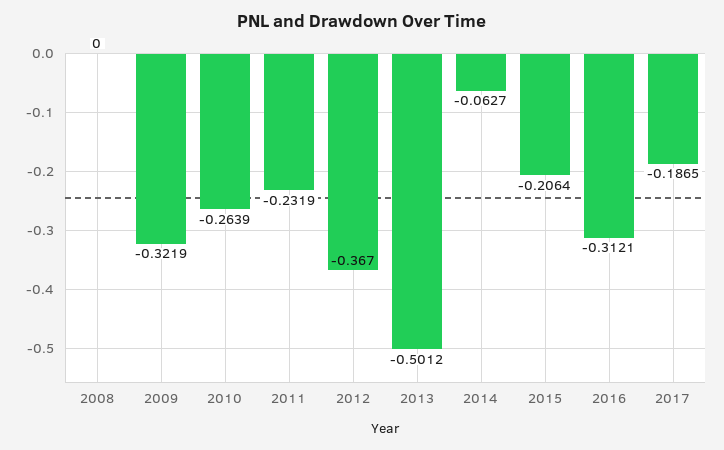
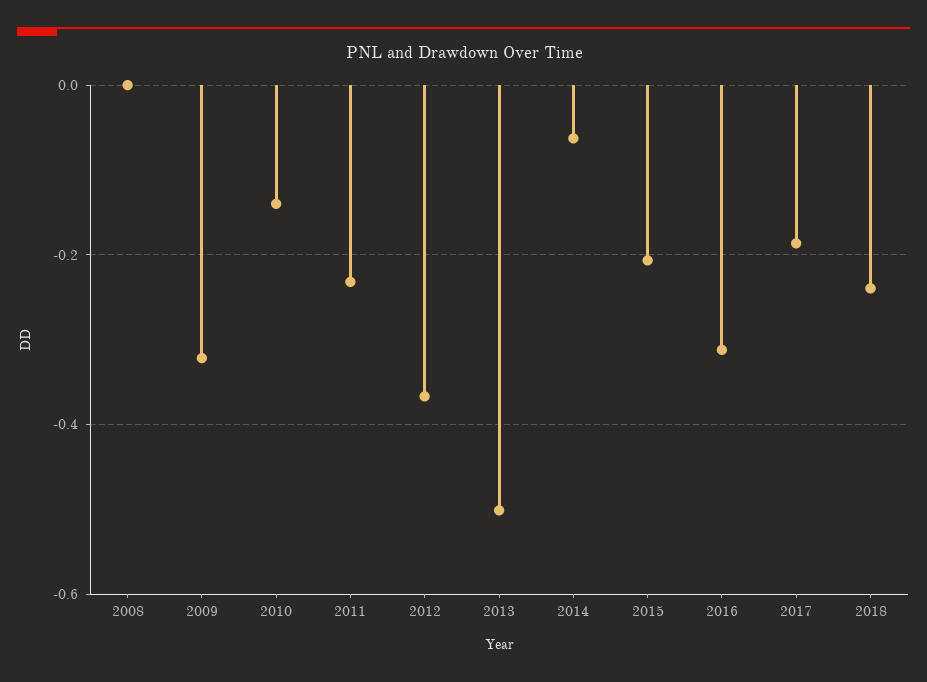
2010: -0.2639 -> -0.14
2018: none -> -0.24

